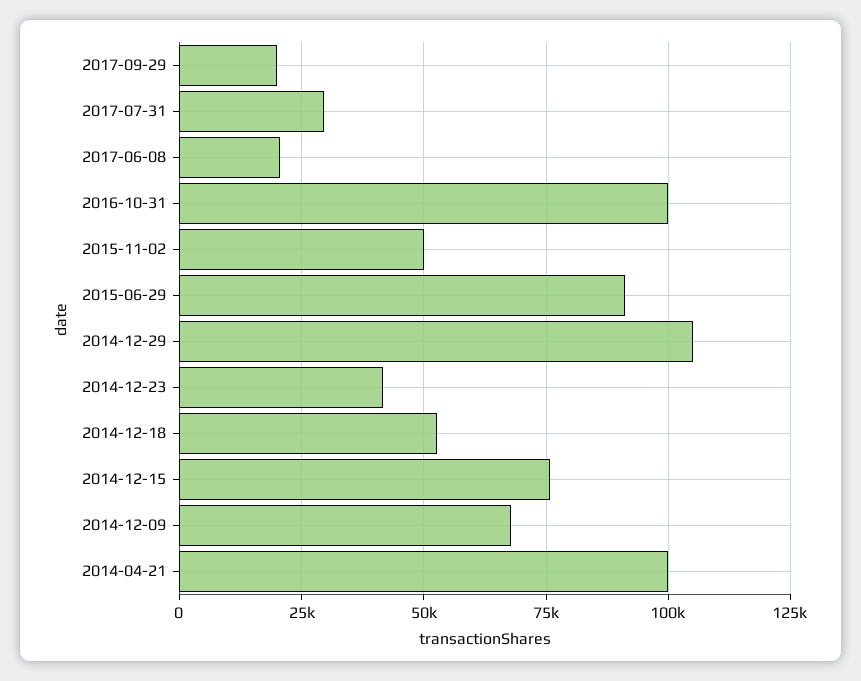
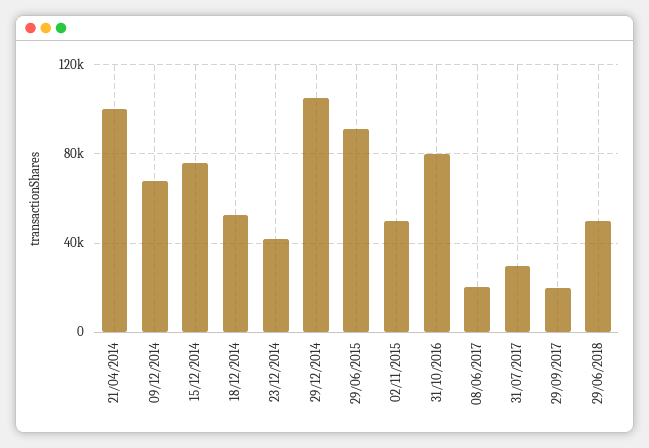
2016-10-31: 100000 -> 80000
29/06/2018: none -> 50000

